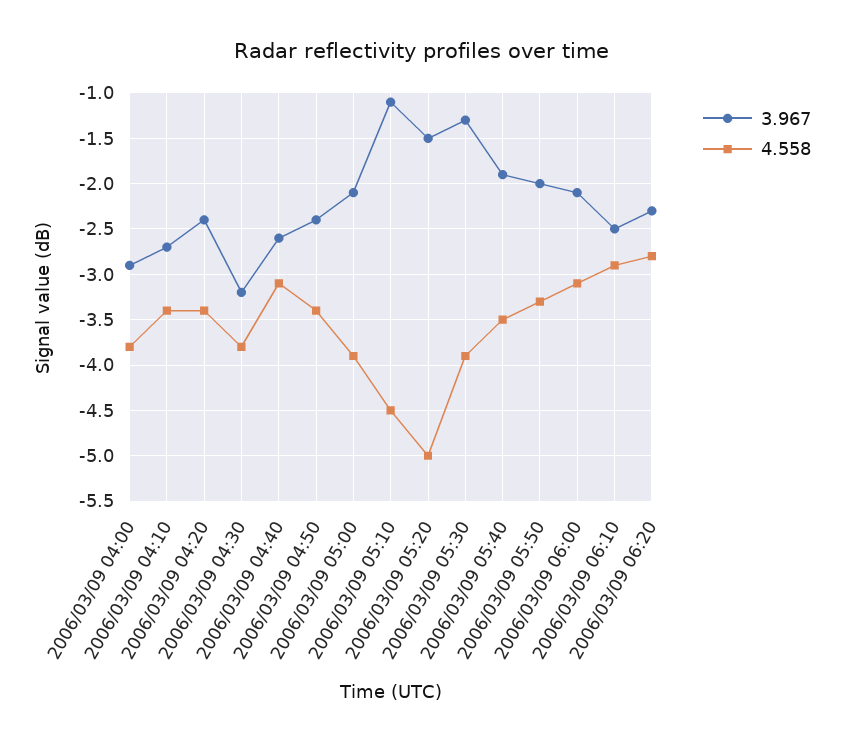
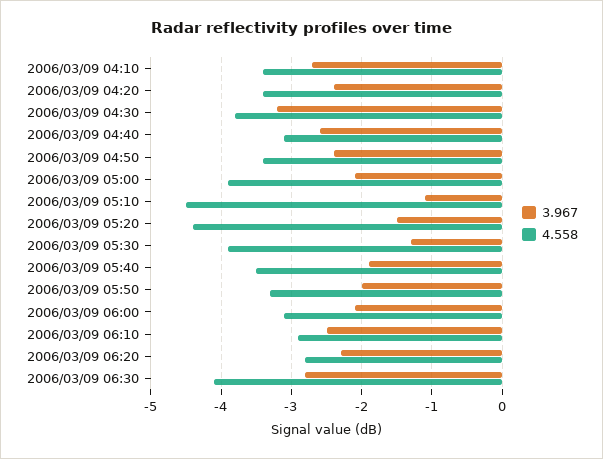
3.967, 2006/03/09 04:00: -2.9 -> none
4.558, 2006/03/09 04:00: -3.8 -> none
4.558, 2006/03/09 05:20: -5 -> -4.4
3.967, 2006/03/09 06:30: none -> -2.8
4.558, 2006/03/09 06:30: none -> -4.1

